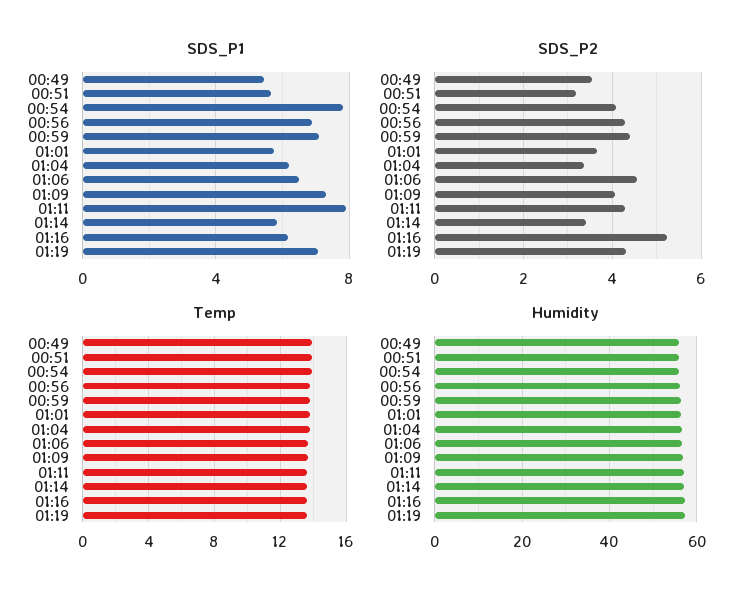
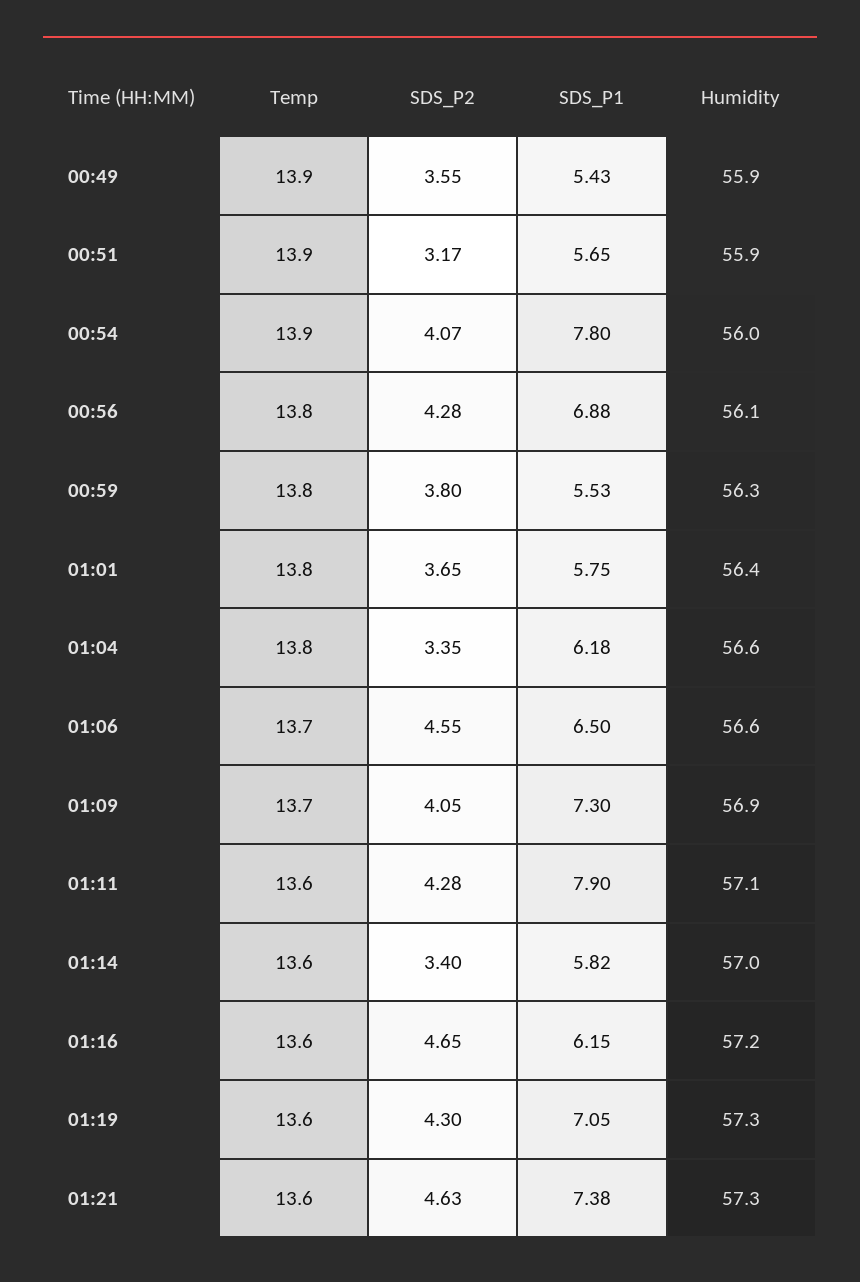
SDS_P1, 00:59: 7 -> 5.53
SDS_P2, 00:59: 4.4 -> 3.8
SDS_P2, 01:16: 5.2 -> 4.65
Temp, 01:21: none -> 13.6
SDS_P2, 01:21: none -> 4.63
SDS_P1, 01:21: none -> 7.38
Humidity, 01:21: none -> 57.3

